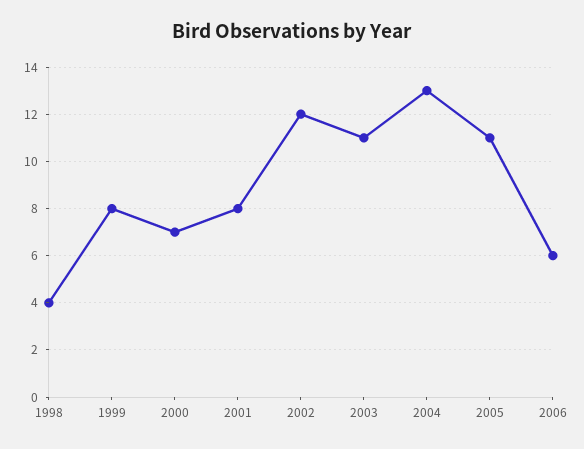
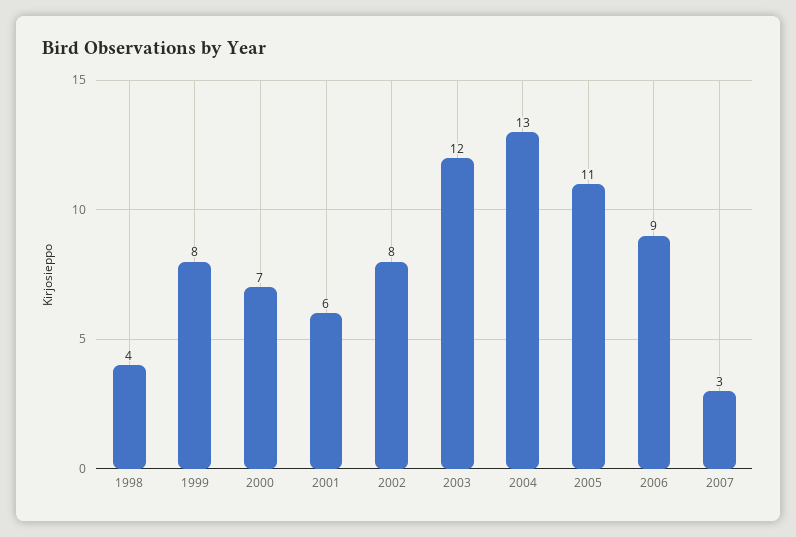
2001: 8 -> 6
2002: 12 -> 8
2003: 11 -> 12
2006: 6 -> 9
2007: none -> 3

